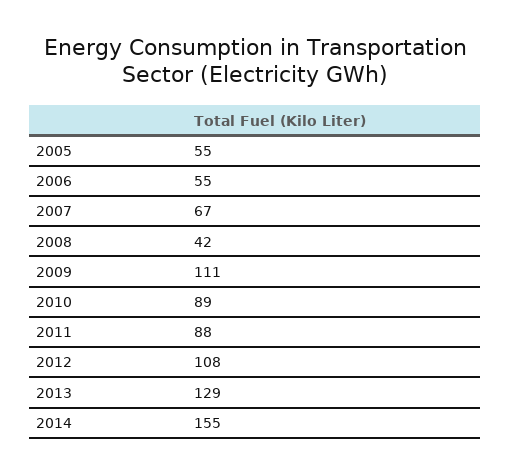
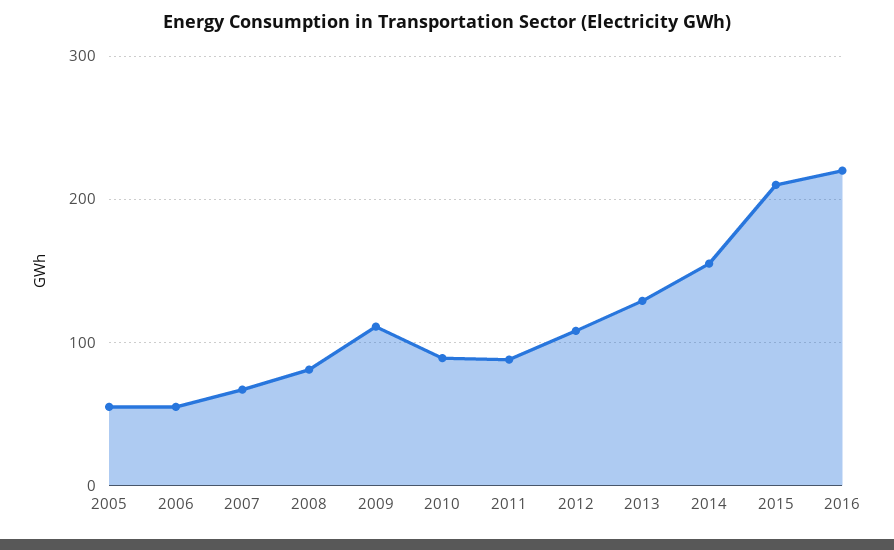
2008: 42 -> 80
2015: none -> 210
2016: none -> 220

